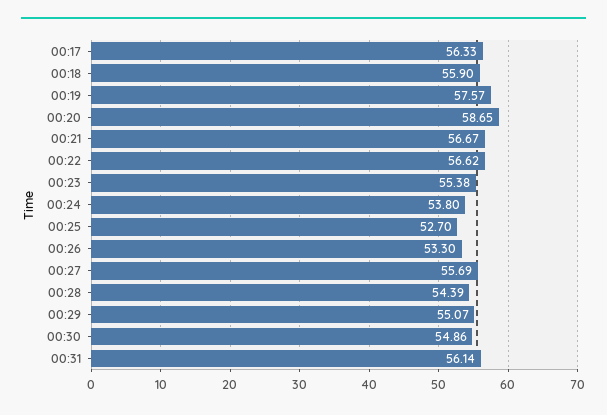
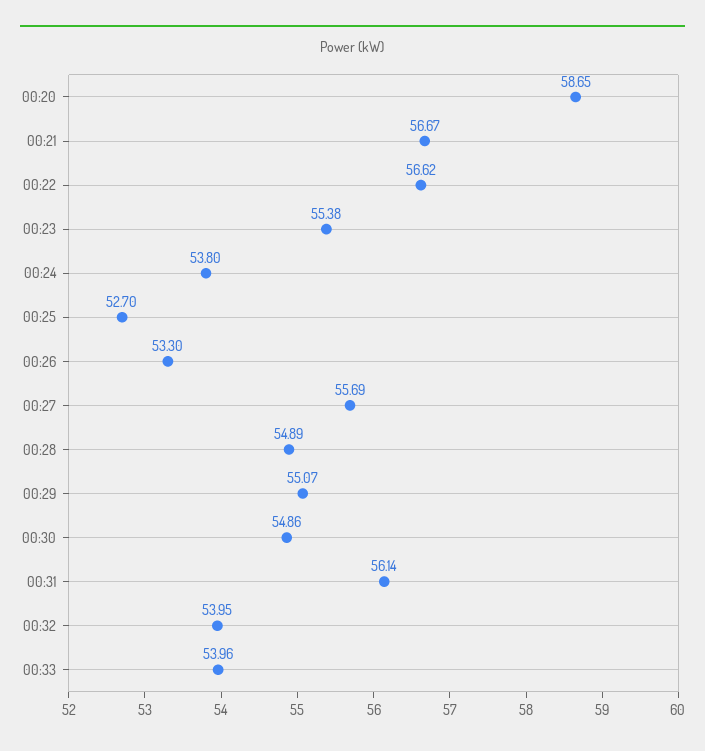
00:17: 56.33 -> none
00:18: 55.9 -> none
00:19: 57.57 -> none
00:28: 54.39 -> 54.89
00:32: none -> 53.95
00:33: none -> 53.96

